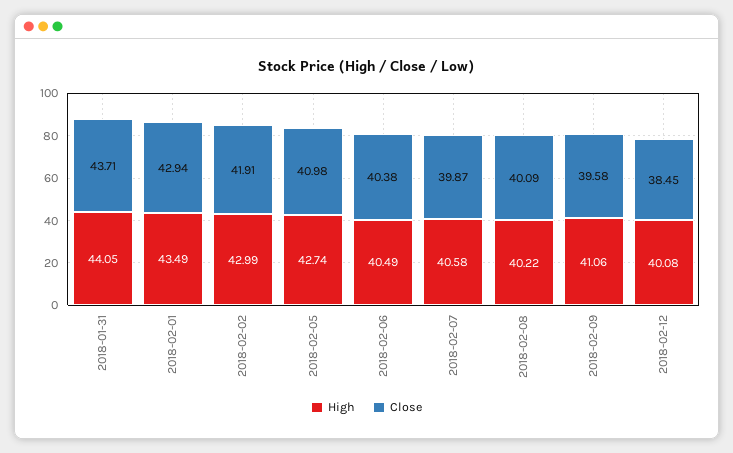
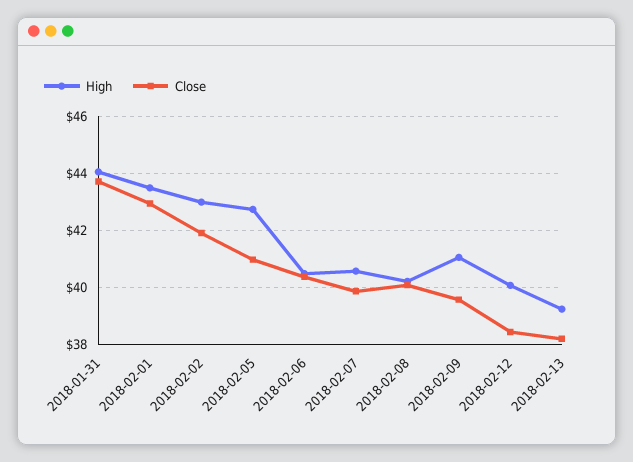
High, 2018-02-13: none -> 39.25
Close, 2018-02-13: none -> 38.25

